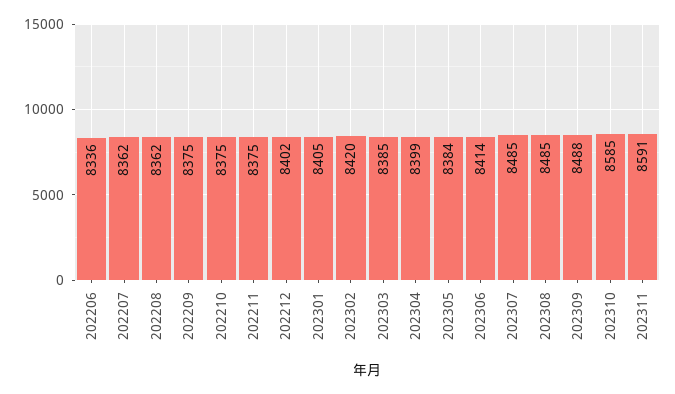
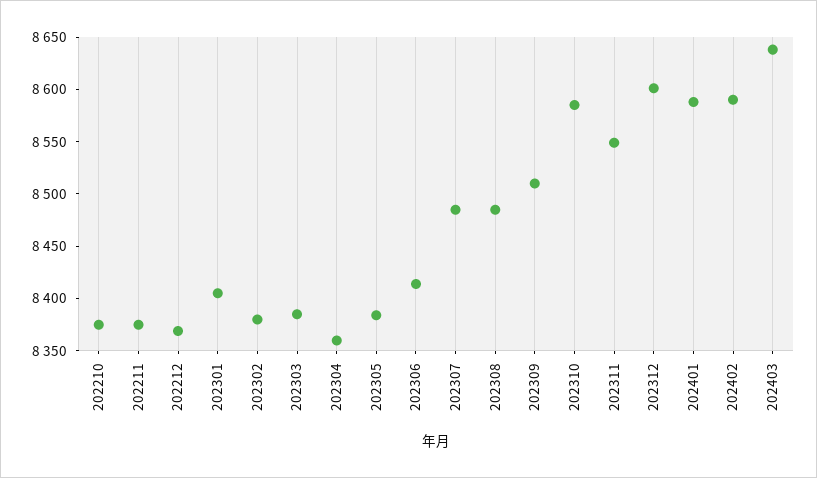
202206: 8336 -> none
202207: 8362 -> none
202208: 8362 -> none
202209: 8375 -> none
202212: 8402 -> 8370
202302: 8420 -> 8380
202304: 8399 -> 8360
202309: 8488 -> 8510
202311: 8591 -> 8550
202312: none -> 8600
202401: none -> 8590
202402: none -> 8590
202403: none -> 8640

